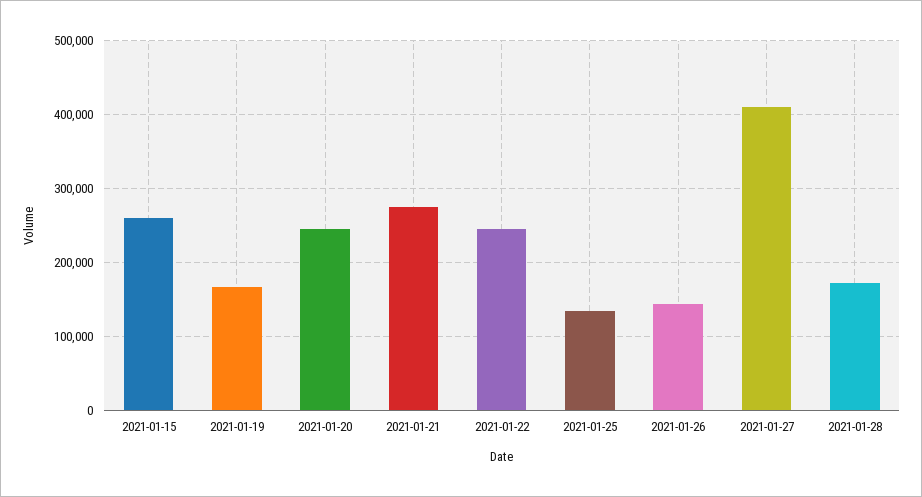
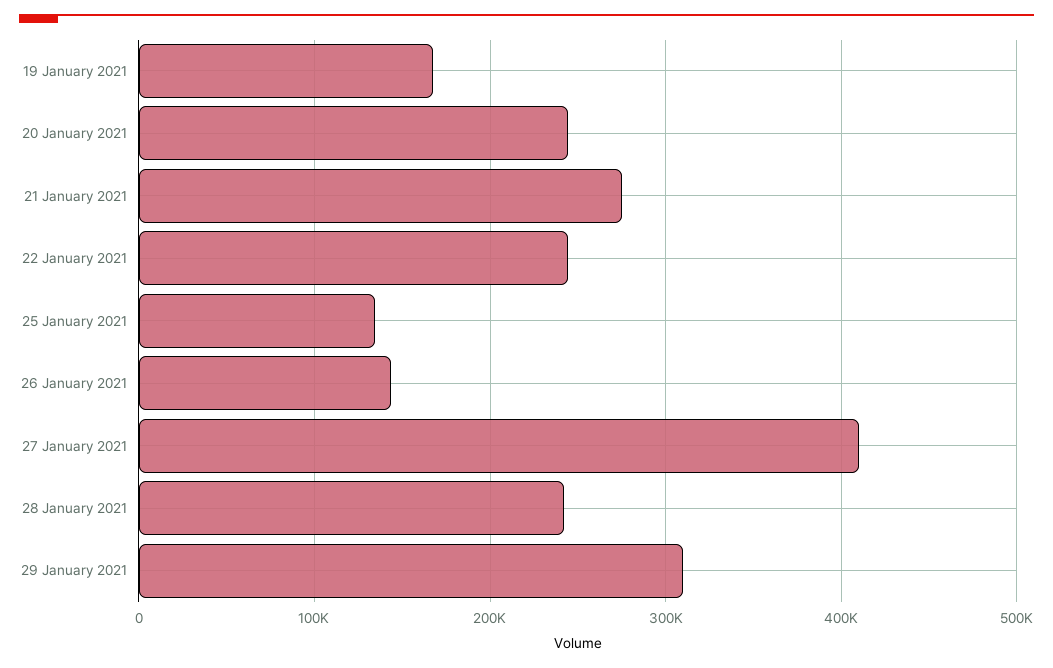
2021-01-15: 260000 -> none
2021-01-28: 170000 -> 240000
29 January 2021: none -> 310000

